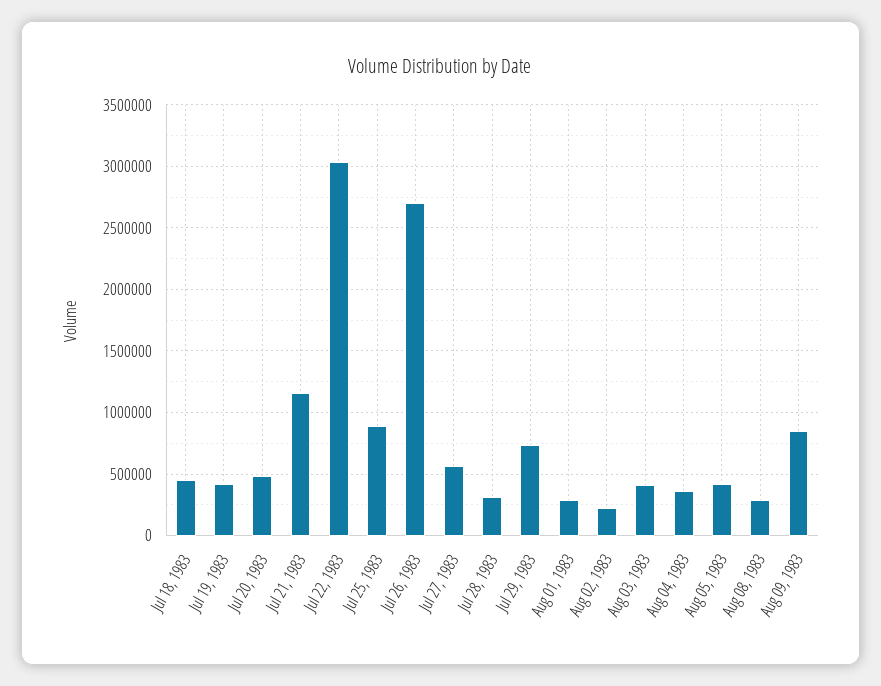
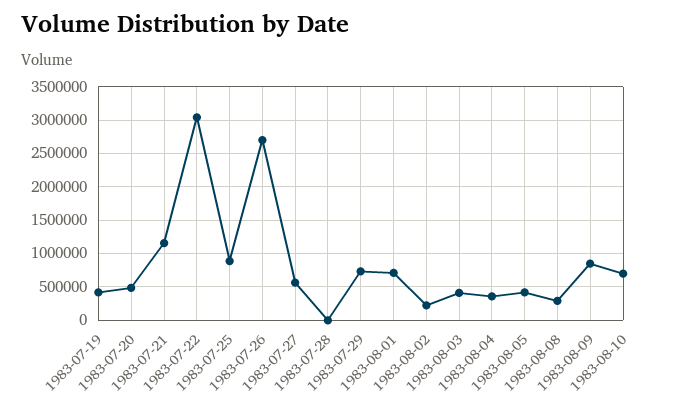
Jul 18, 1983: 450000 -> none
Jul 28, 1983: 300000 -> 0
Aug 01, 1983: 300000 -> 700000
1983-08-10: none -> 700000

